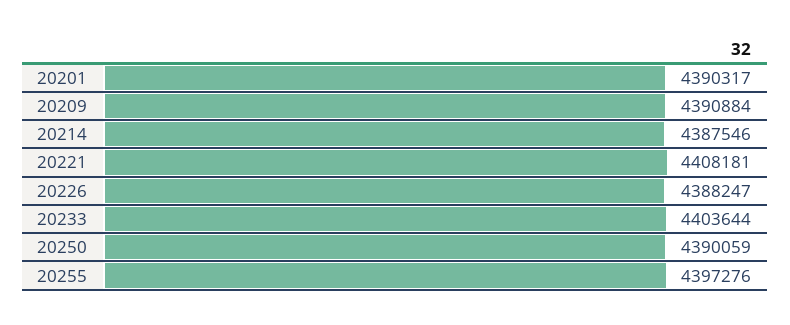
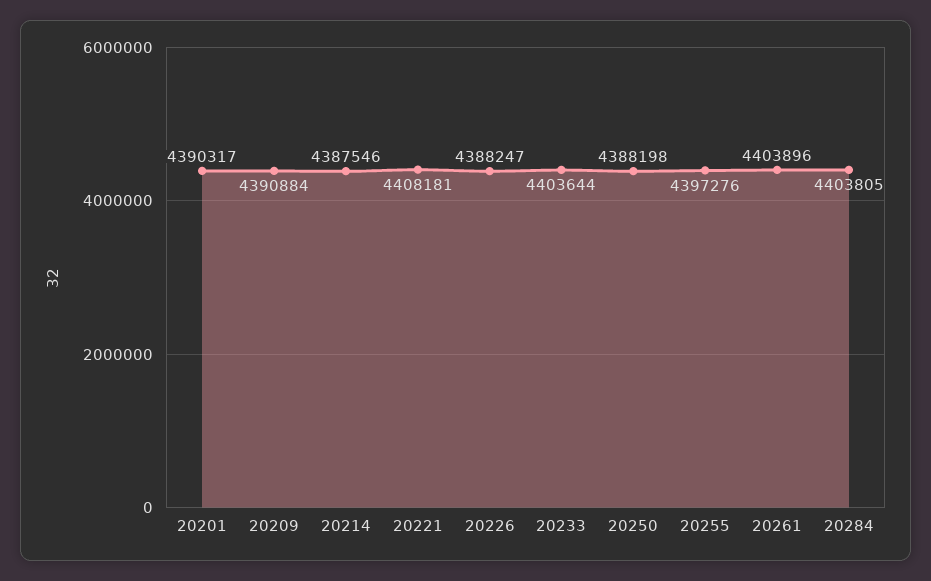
20250: 4390059 -> 4388198
20261: none -> 4403896
20284: none -> 4403805

